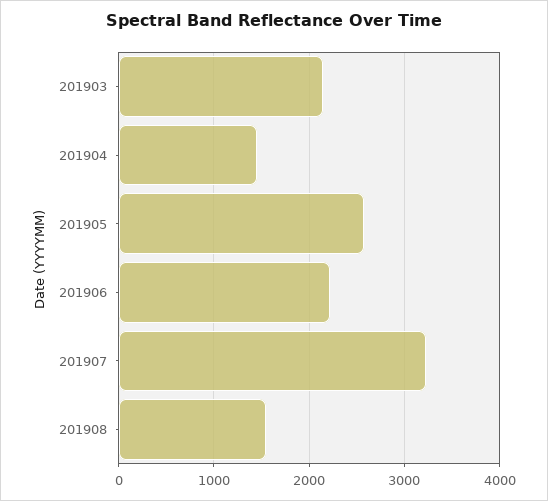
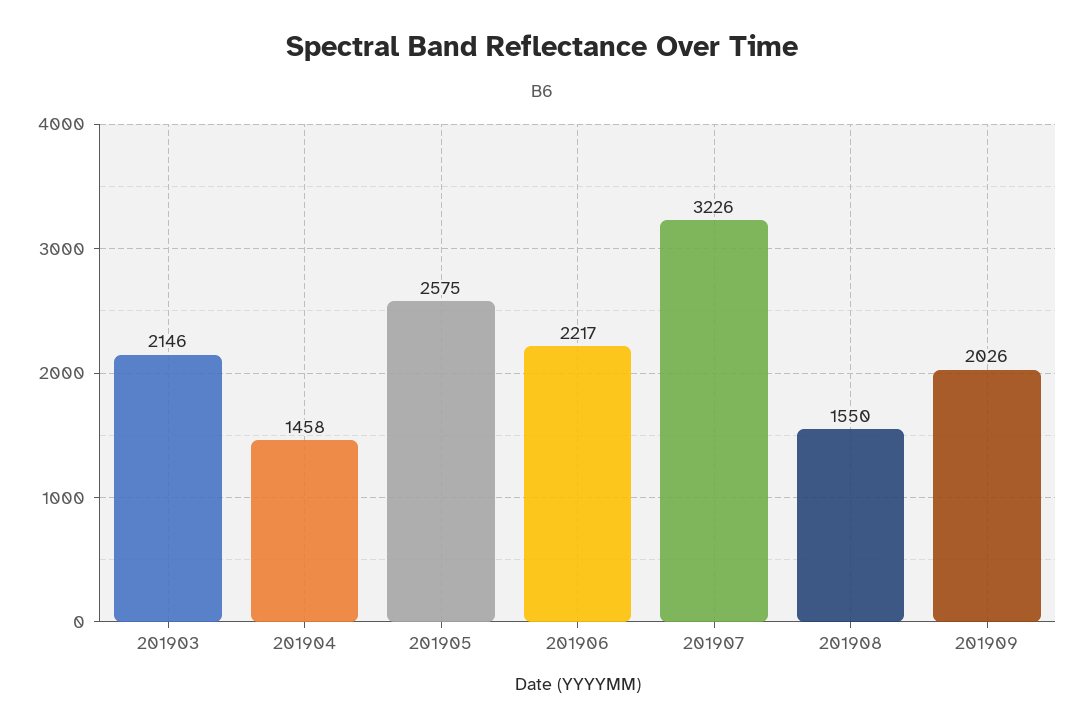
201909: none -> 2026

